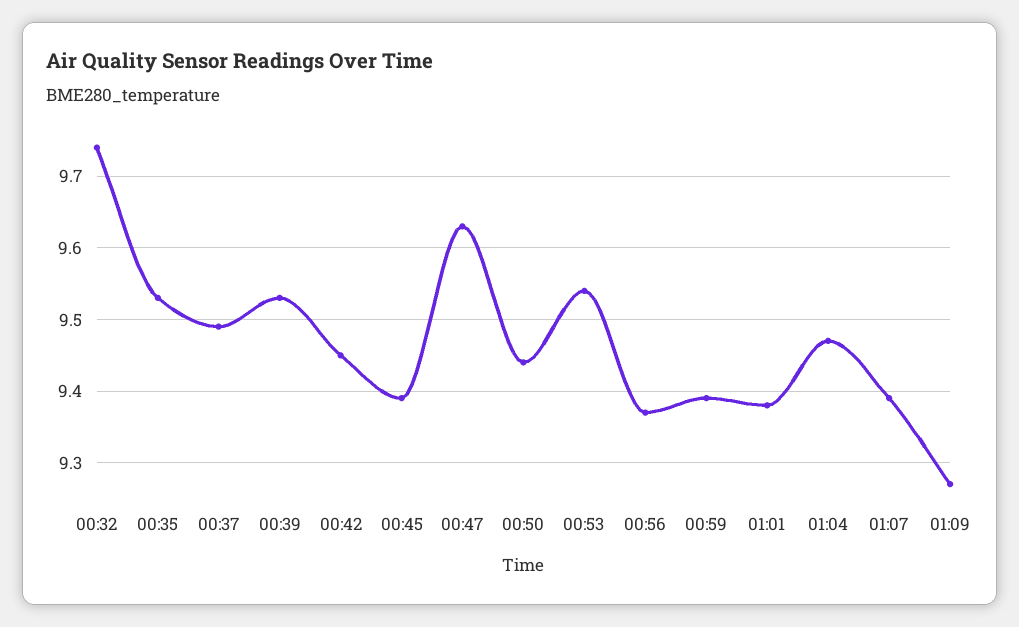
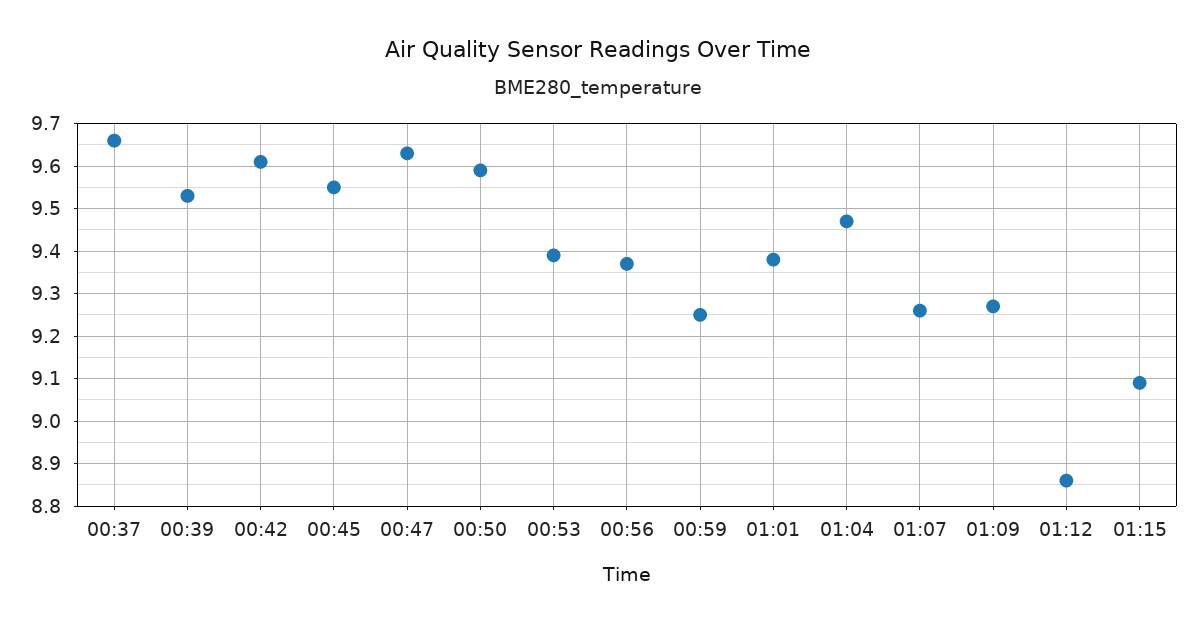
00:32: 9.74 -> none
00:35: 9.53 -> none
00:37: 9.49 -> 9.65
00:42: 9.45 -> 9.6
00:45: 9.39 -> 9.55
00:50: 9.44 -> 9.6
00:53: 9.54 -> 9.4
00:59: 9.39 -> 9.25
01:07: 9.39 -> 9.25
01:12: none -> 8.85
01:15: none -> 9.1

